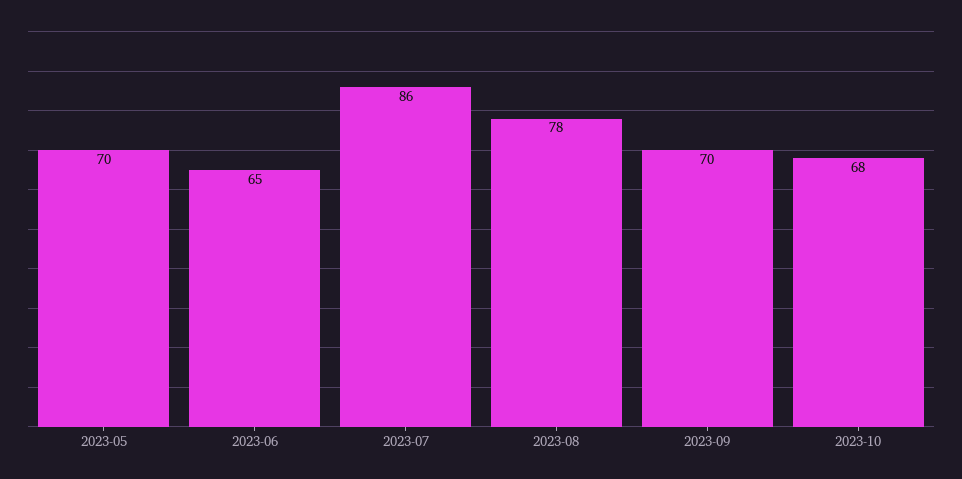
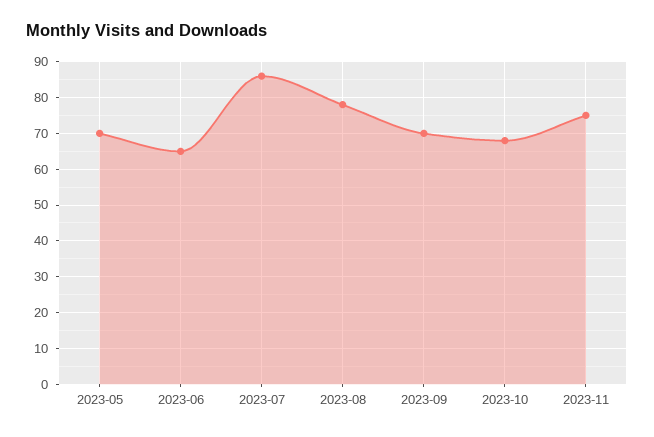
2023-11: none -> 75

